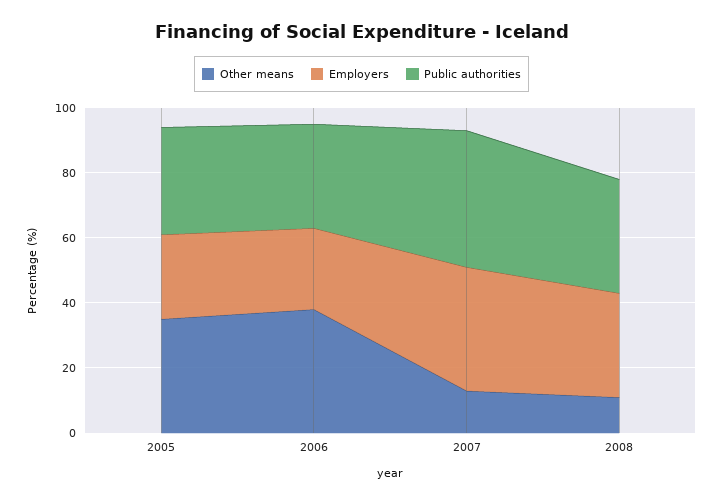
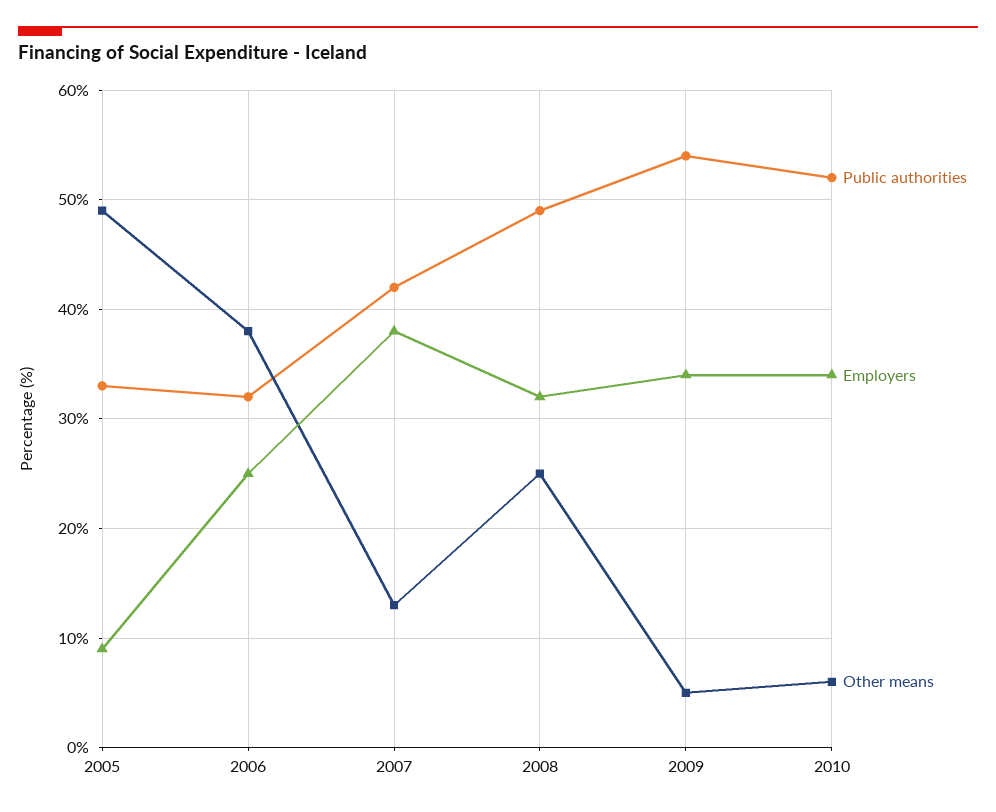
Other means, 2005: 35 -> 49
Employers, 2005: 25 -> 9
Other means, 2008: 10 -> 25
Public authorities, 2008: 35 -> 49
Public authorities, 2009: none -> 54
Employers, 2009: none -> 34
Other means, 2009: none -> 5
Public authorities, 2010: none -> 52
Employers, 2010: none -> 34
Other means, 2010: none -> 6

